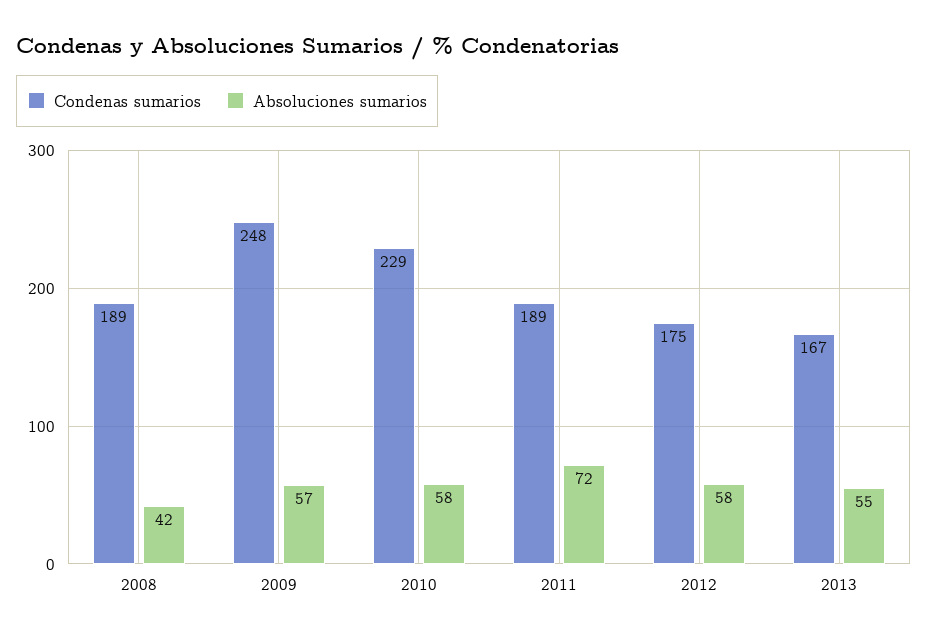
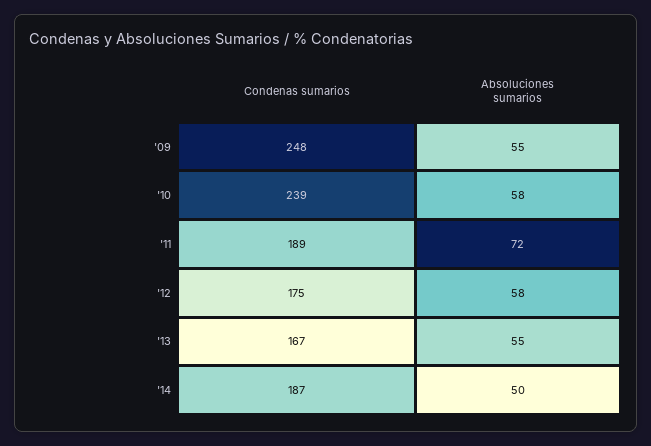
Condenas sumarios, 2008: 189 -> none
Absoluciones sumarios, 2008: 42 -> none
Absoluciones sumarios, 2009: 57 -> 55
Condenas sumarios, 2010: 229 -> 239
Condenas sumarios, '14: none -> 187
Absoluciones sumarios, '14: none -> 50

